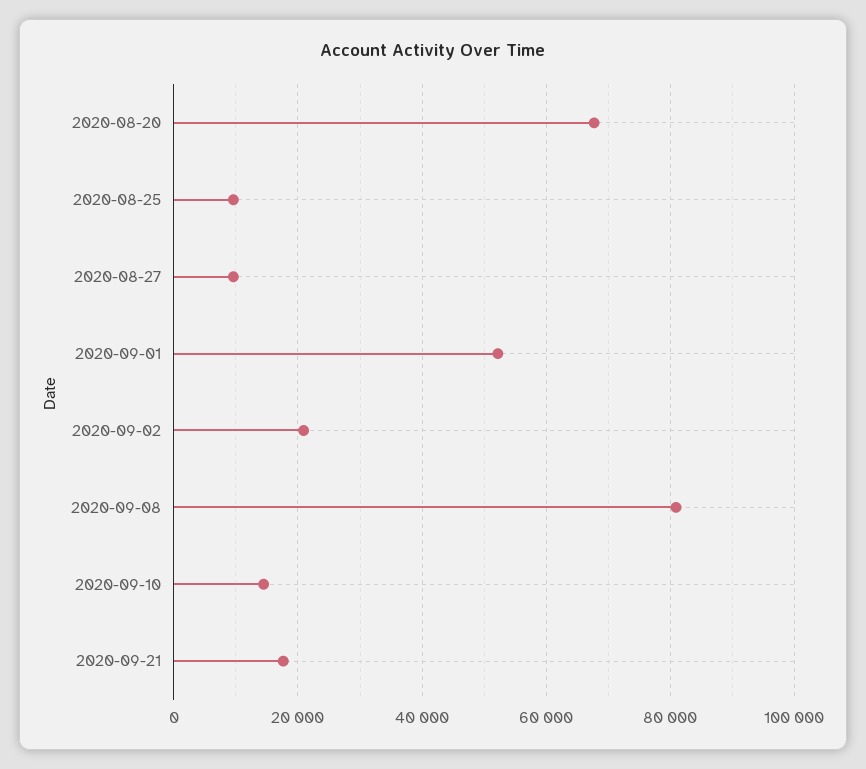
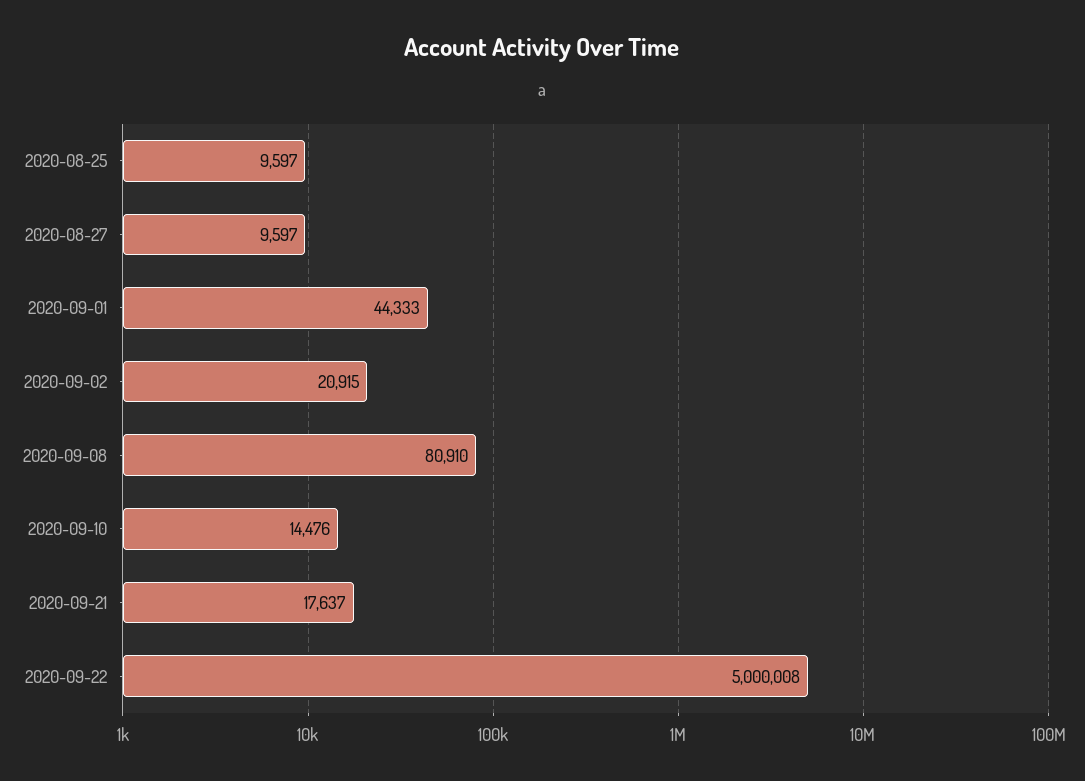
2020-08-20: 68000 -> none
2020-09-01: 52000 -> 44333
2020-09-22: none -> 5000008

